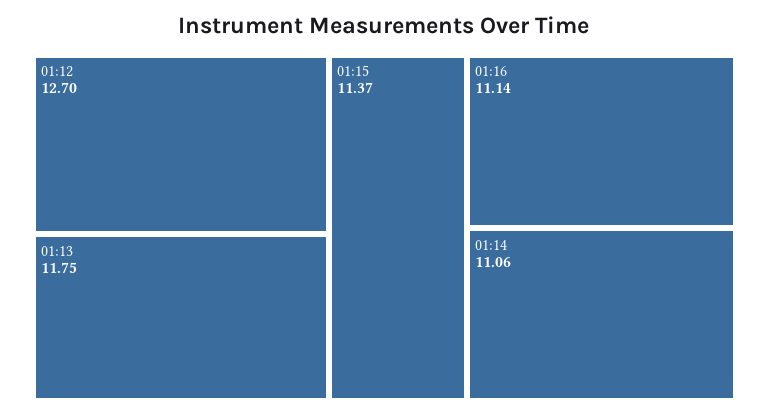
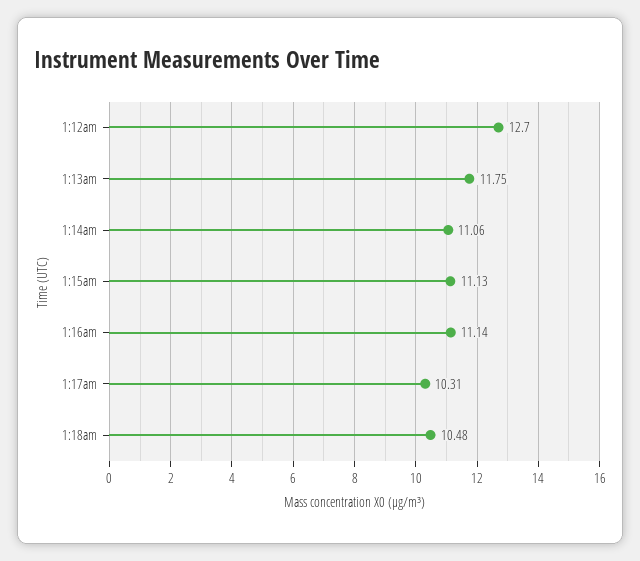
01:15: 11.37 -> 11.13
1:17am: none -> 10.31
1:18am: none -> 10.48

